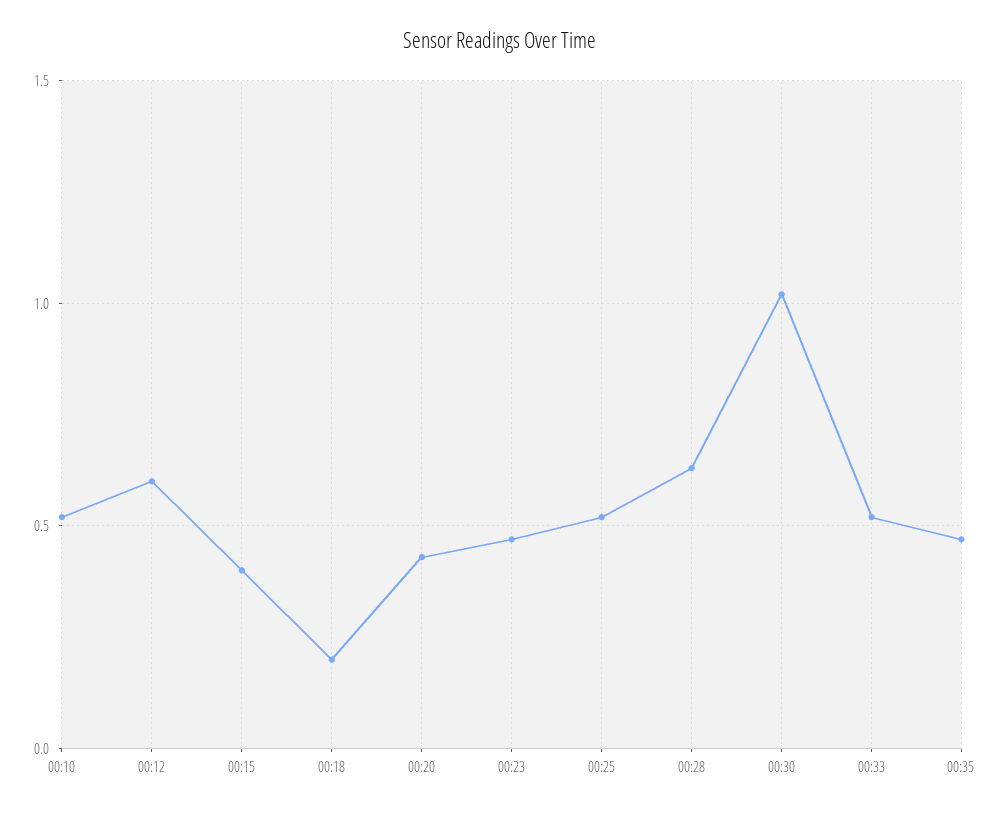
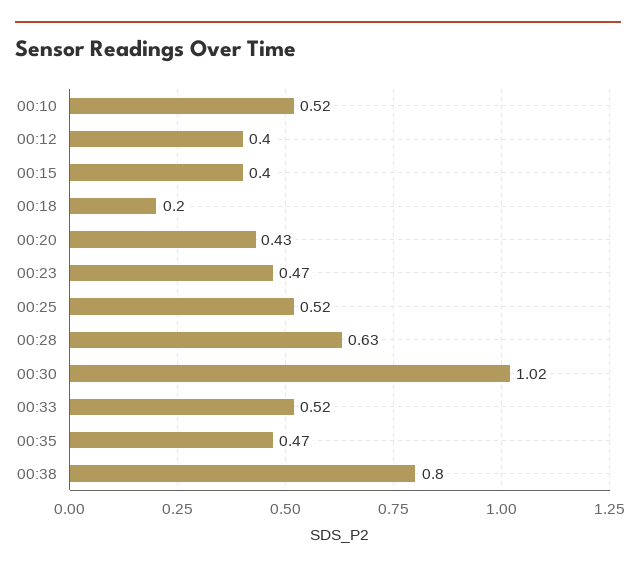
00:12: 0.6 -> 0.4
00:38: none -> 0.8

